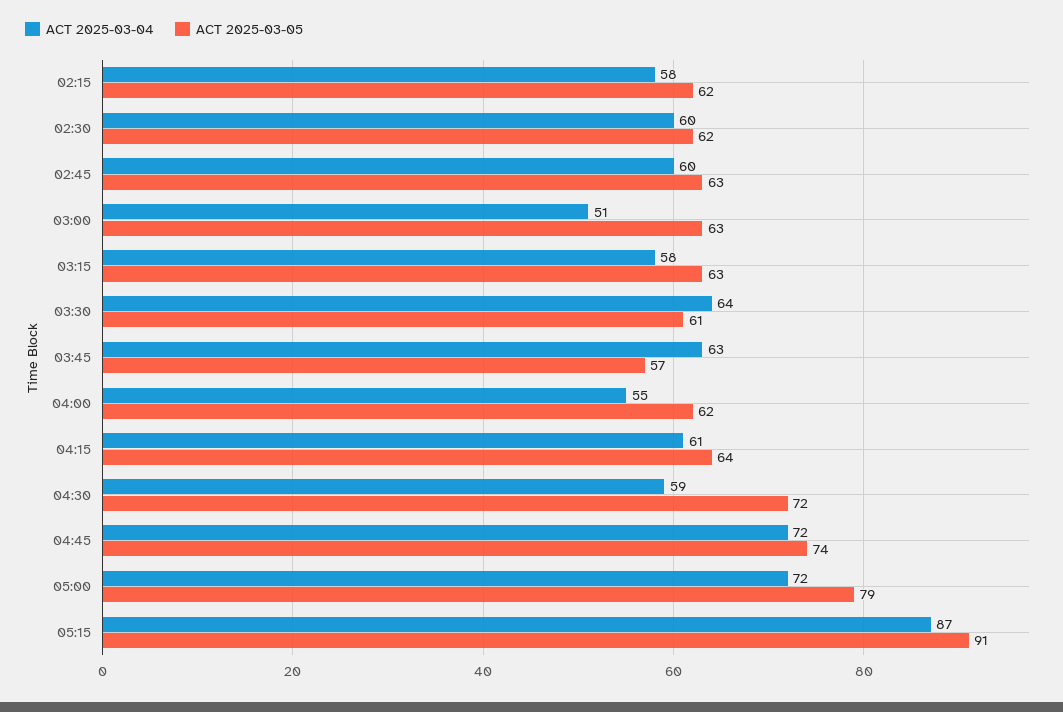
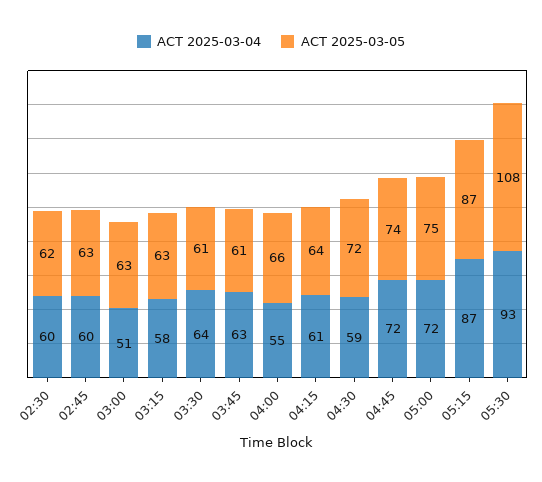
ACT 2025-03-04, 02:15: 58 -> none
ACT 2025-03-05, 02:15: 62 -> none
ACT 2025-03-05, 03:45: 57 -> 61
ACT 2025-03-05, 04:00: 62 -> 66
ACT 2025-03-05, 05:00: 79 -> 75
ACT 2025-03-05, 05:15: 91 -> 87
ACT 2025-03-04, 05:30: none -> 93
ACT 2025-03-05, 05:30: none -> 108

